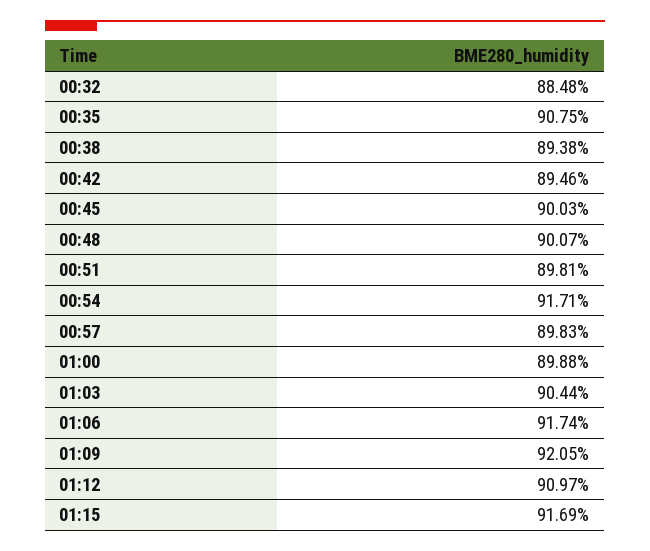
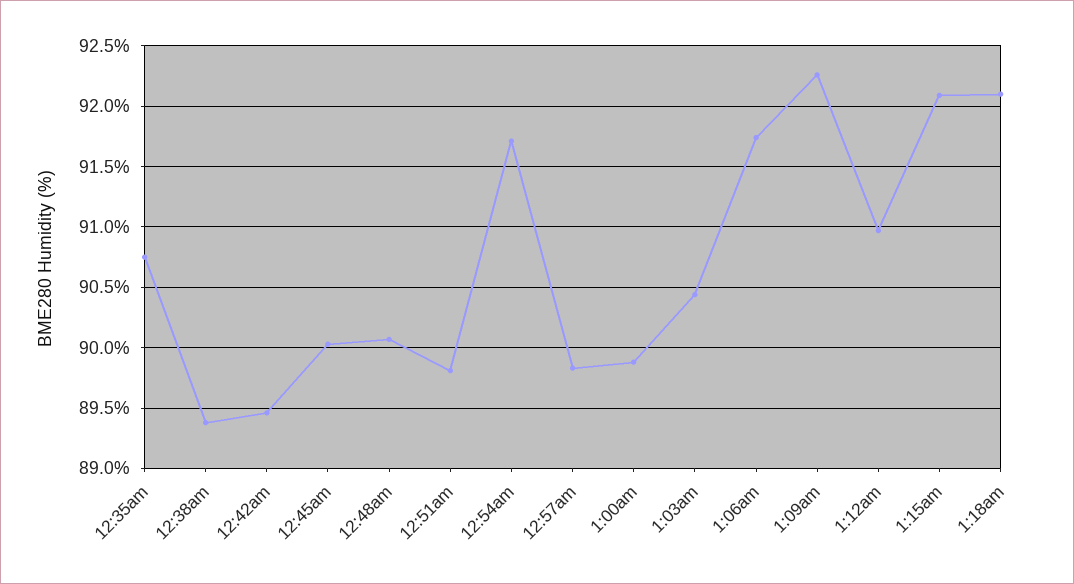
00:32: 88.48 -> none
01:09: 92.05 -> 92.25
01:15: 91.69 -> 92.1
1:18am: none -> 92.1

